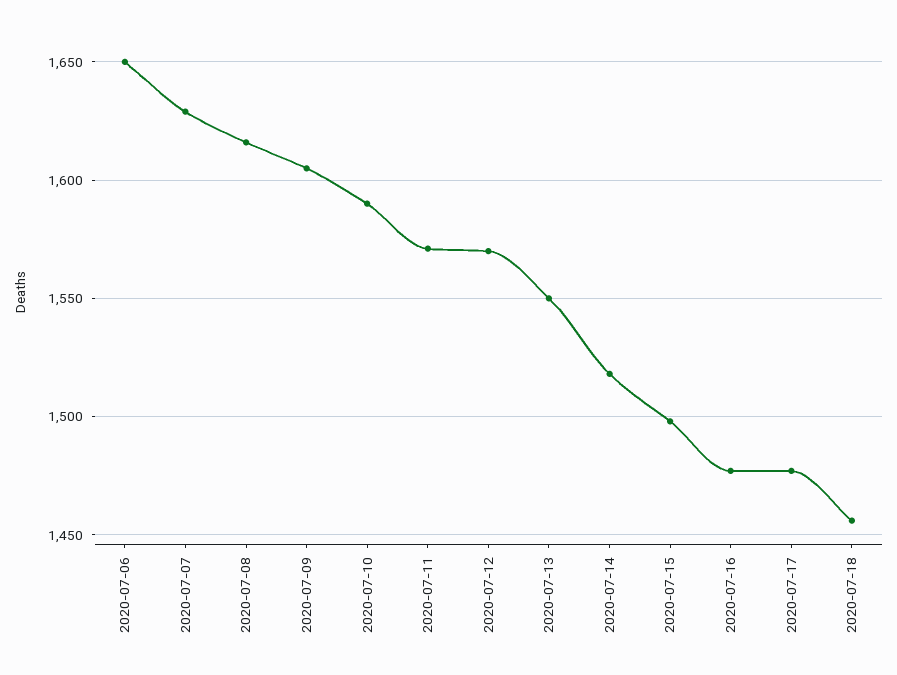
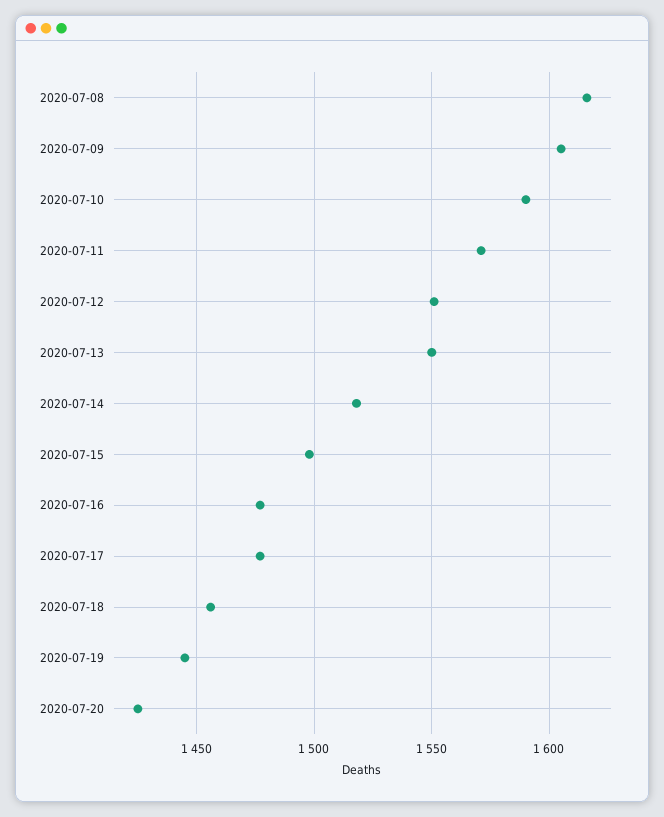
2020-07-06: 1650 -> none
2020-07-07: 1630 -> none
2020-07-12: 1570 -> 1550
2020-07-19: none -> 1445
2020-07-20: none -> 1425

